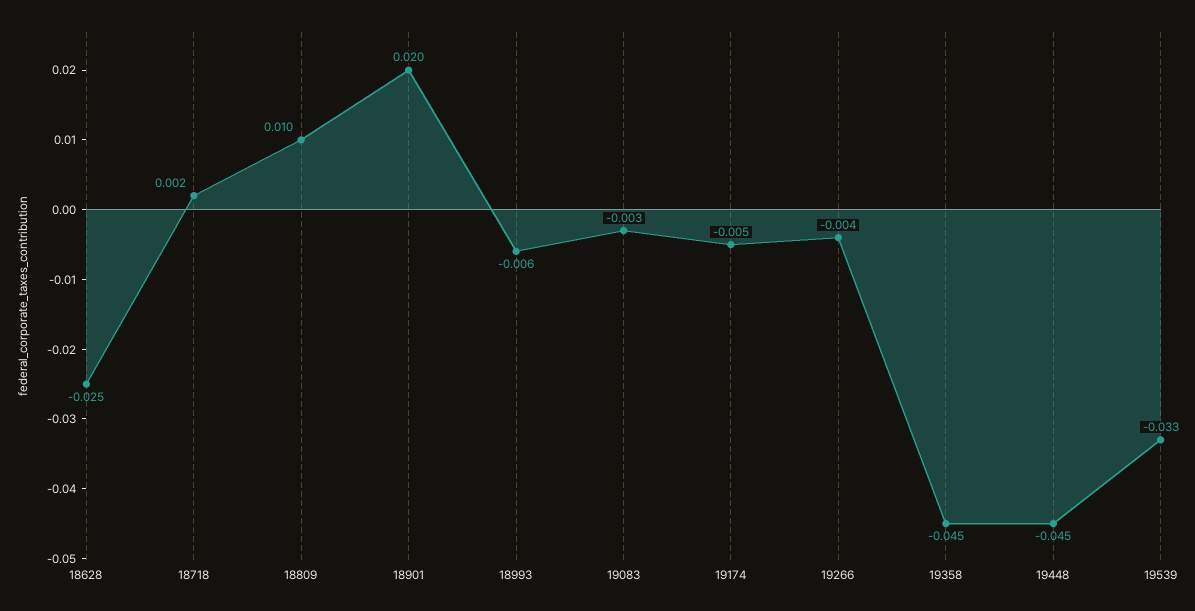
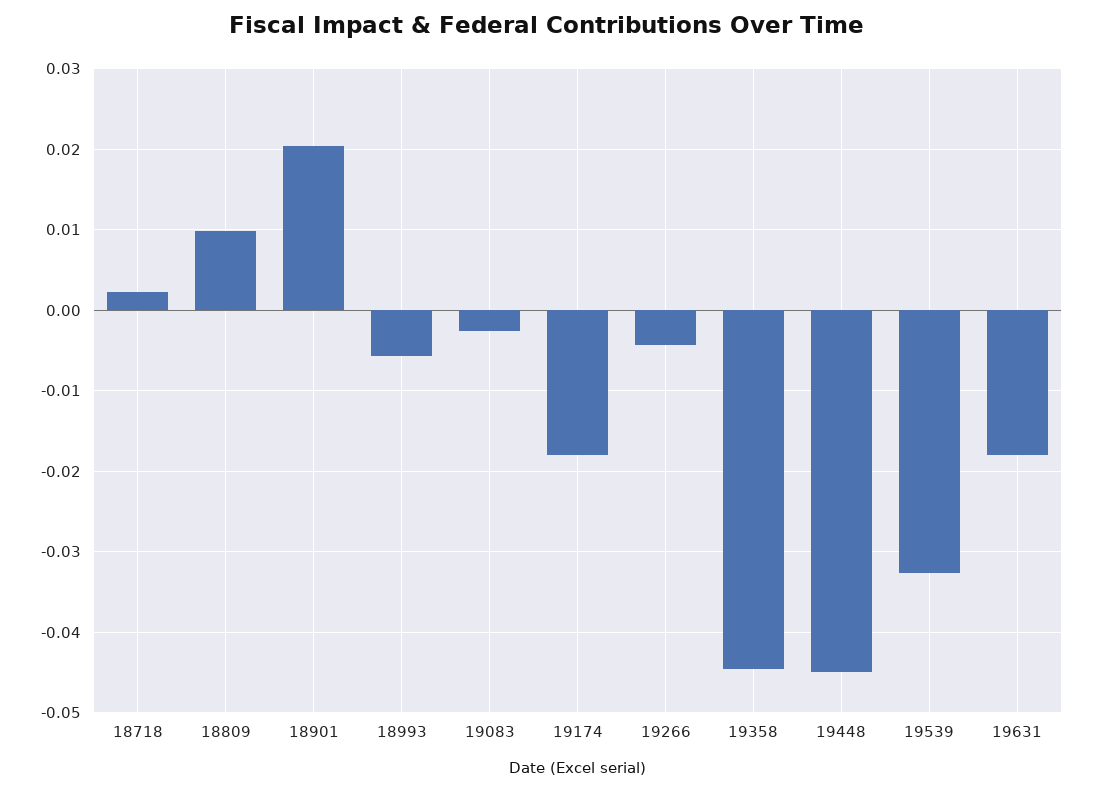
18628: -0.025 -> none
19174: -0.005 -> -0.018
19631: none -> -0.018

